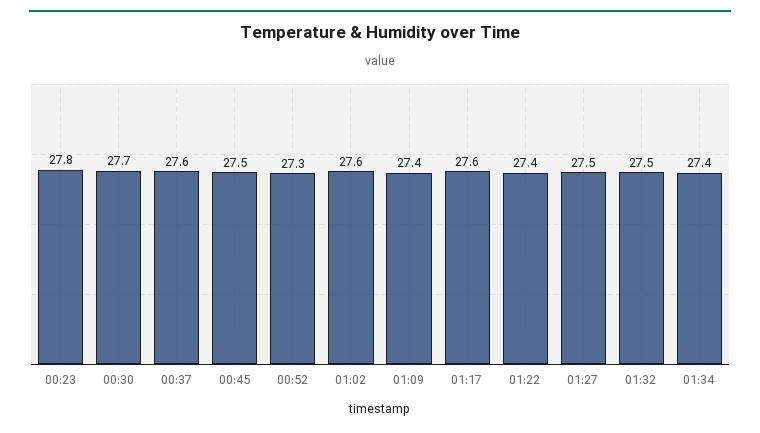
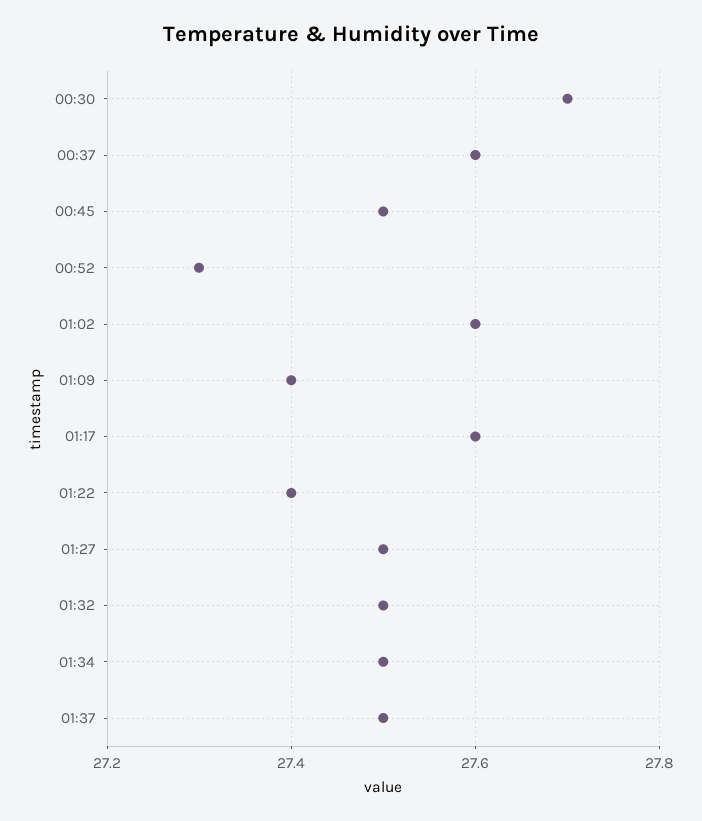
00:23: 27.8 -> none
01:34: 27.4 -> 27.5
01:37: none -> 27.5

